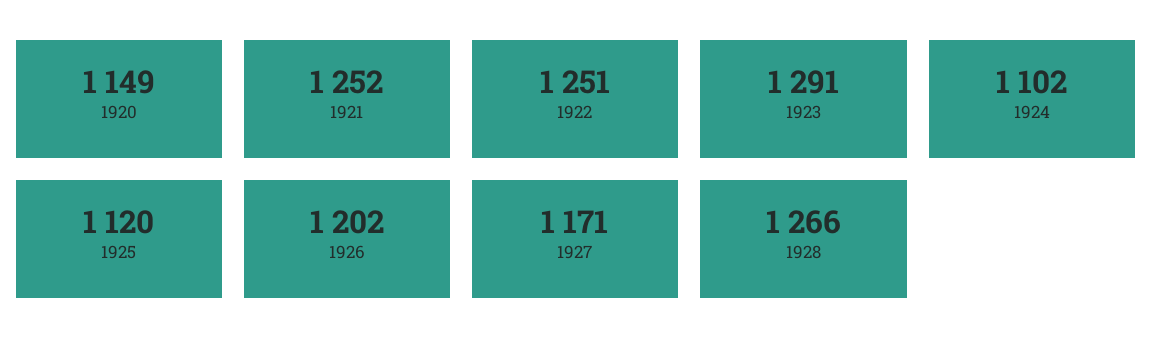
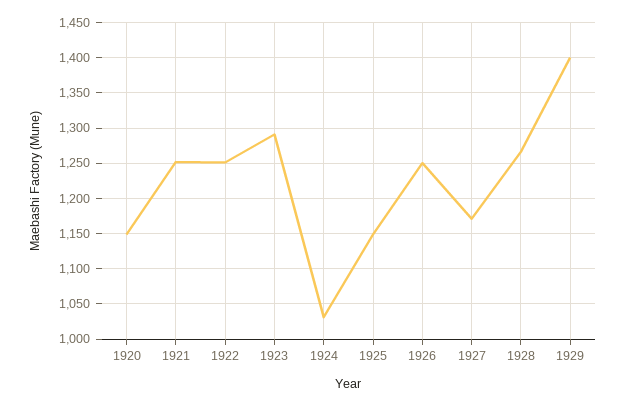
1924: 1102 -> 1030
1925: 1120 -> 1150
1926: 1202 -> 1250
1929: none -> 1400

